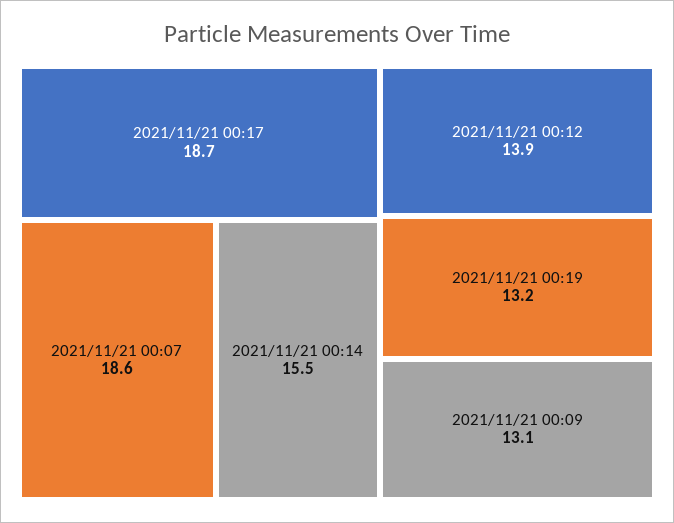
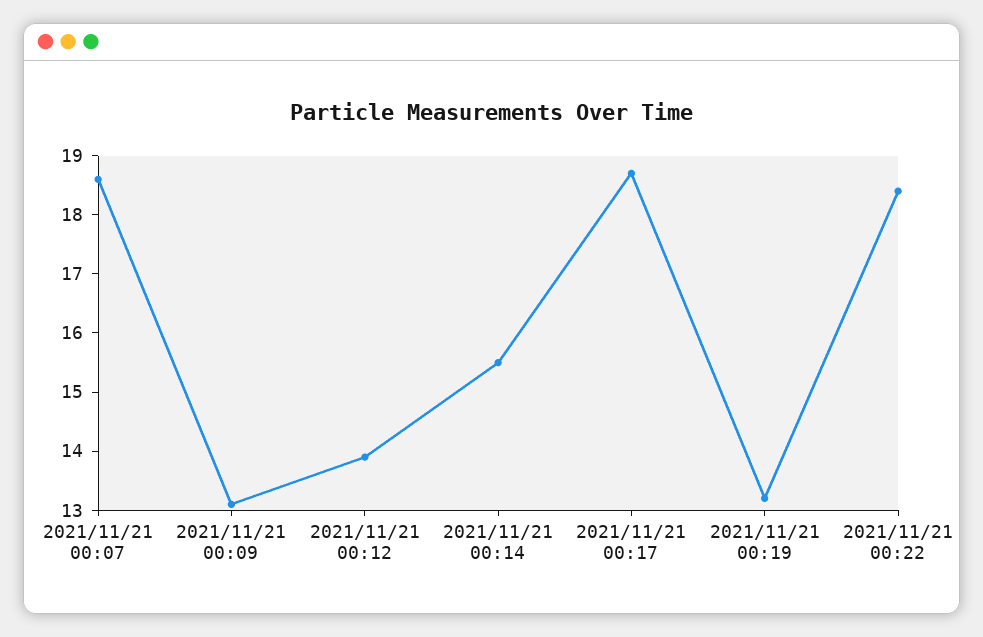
2021/11/21 00:22: none -> 18.5

